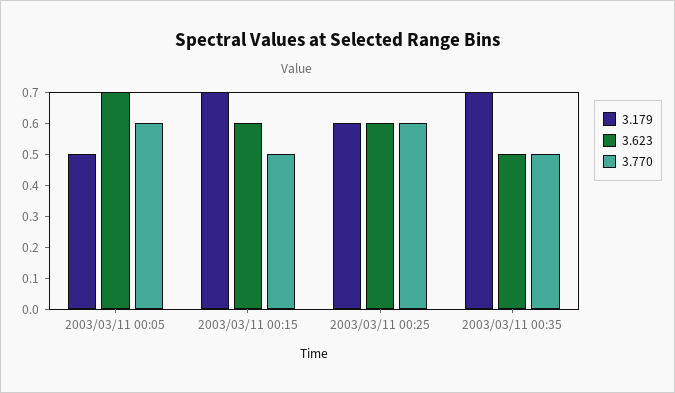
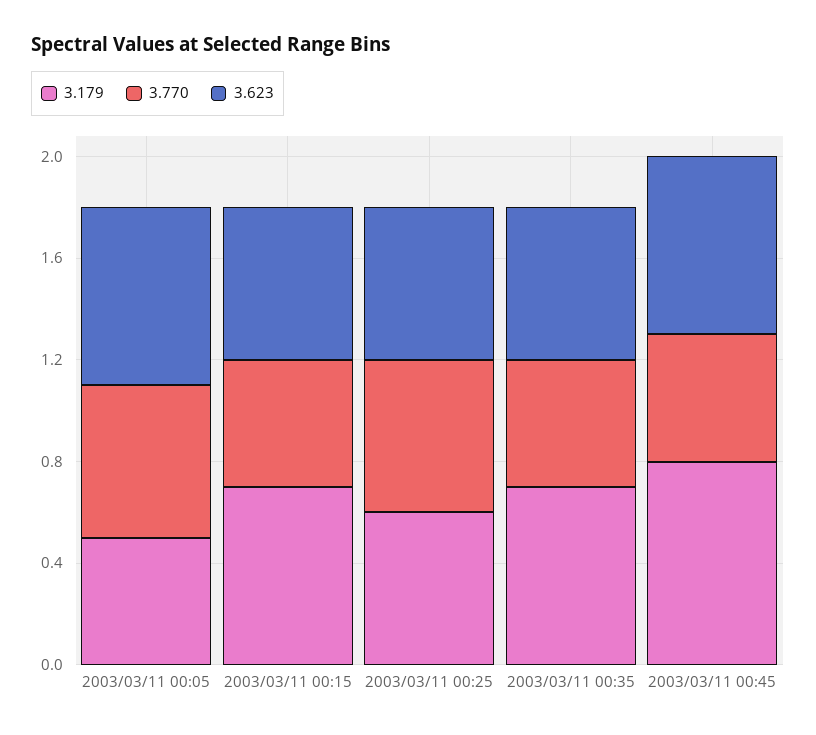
3.623, 2003/03/11 00:35: 0.5 -> 0.6
3.179, 2003/03/11 00:45: none -> 0.8
3.770, 2003/03/11 00:45: none -> 0.5
3.623, 2003/03/11 00:45: none -> 0.7

